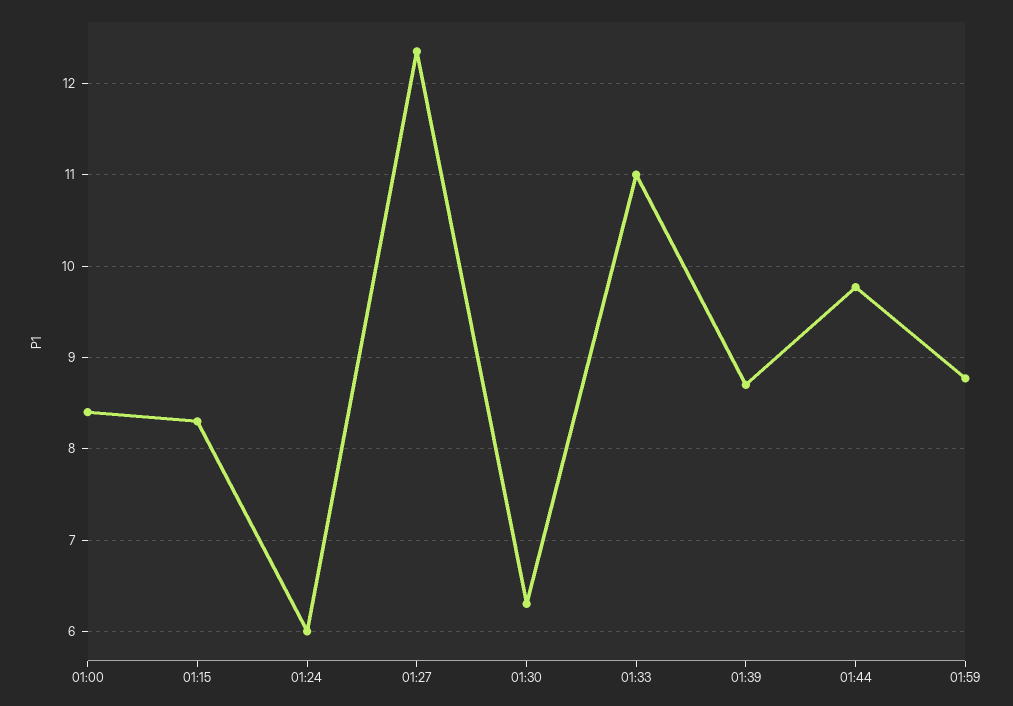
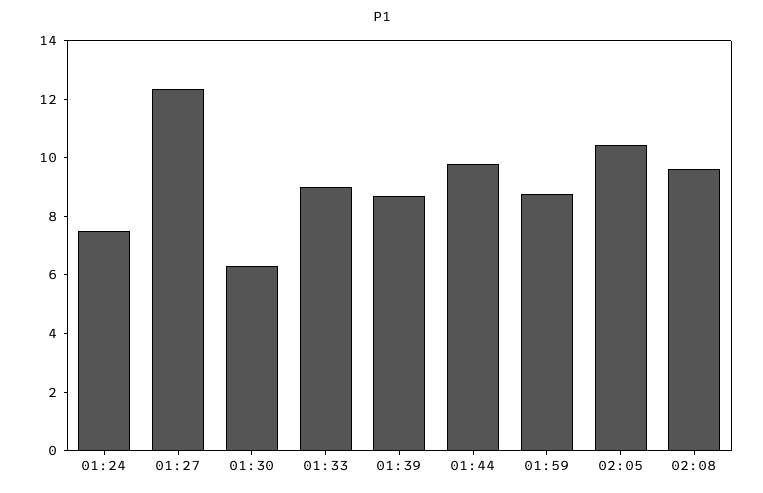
01:00: 8.4 -> none
01:15: 8.3 -> none
01:24: 6 -> 7.5
01:33: 11 -> 9
02:05: none -> 10.5
02:08: none -> 9.5

